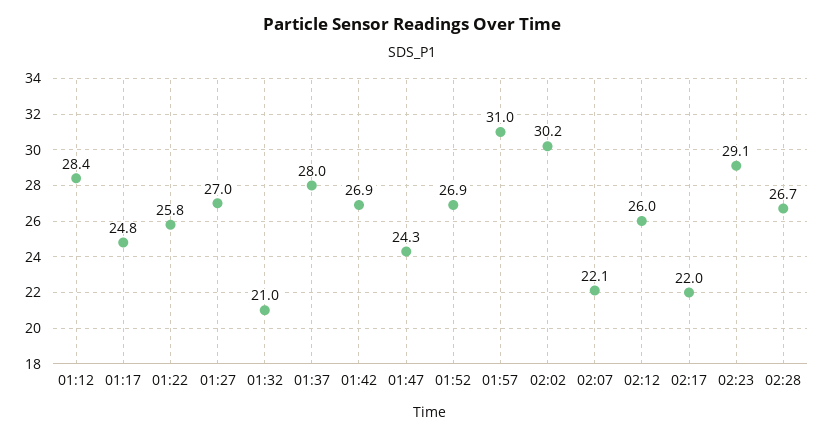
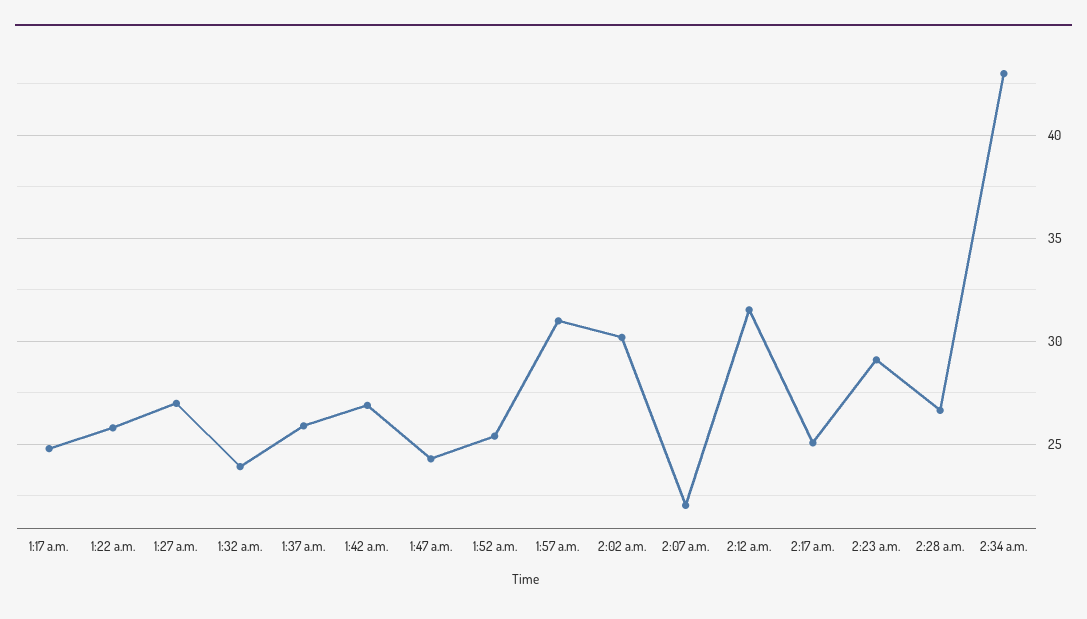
01:12: 28.4 -> none
01:32: 21 -> 24
01:37: 28 -> 26
01:52: 26.9 -> 25.5
02:12: 26 -> 31.5
02:17: 22 -> 25
2:34 a.m.: none -> 43

